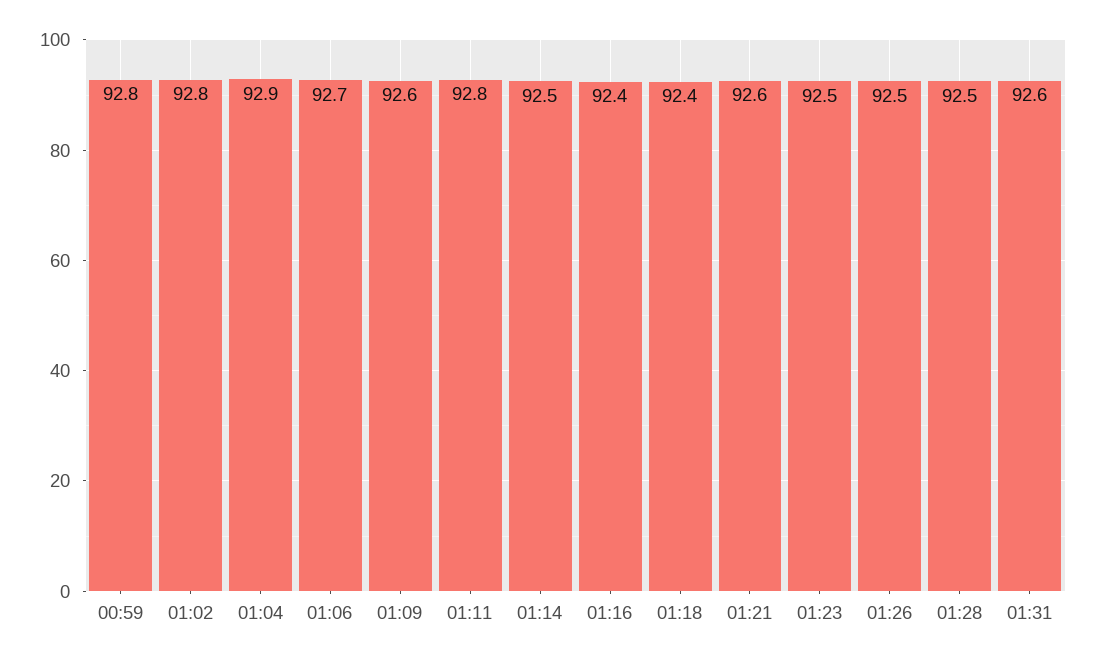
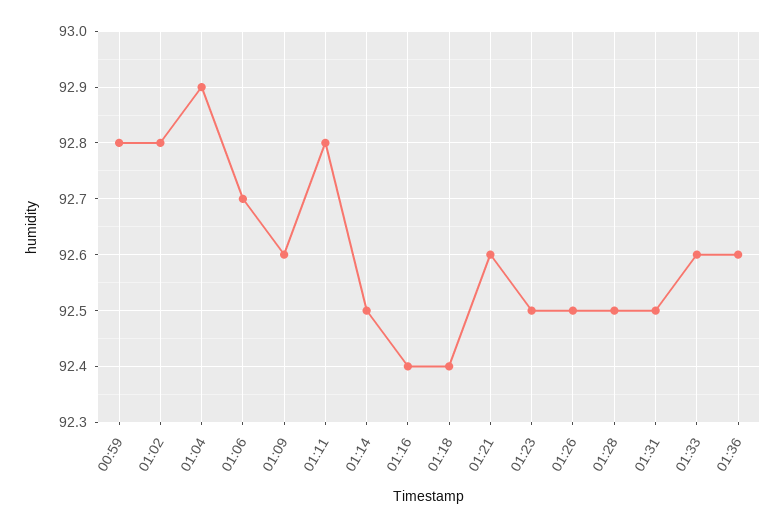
01:31: 92.6 -> 92.5
01:33: none -> 92.6
01:36: none -> 92.6

